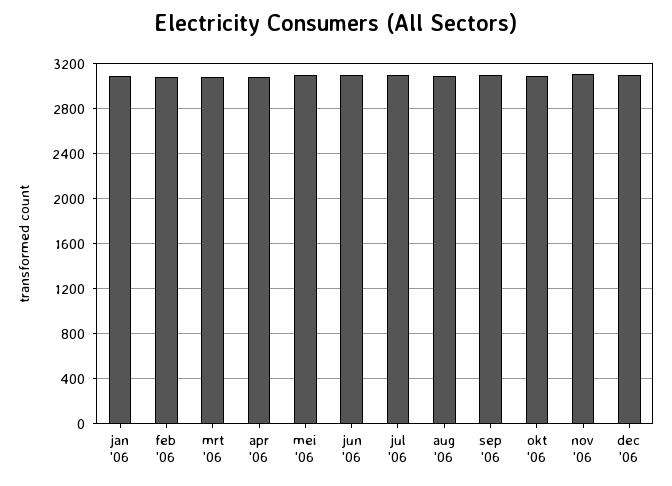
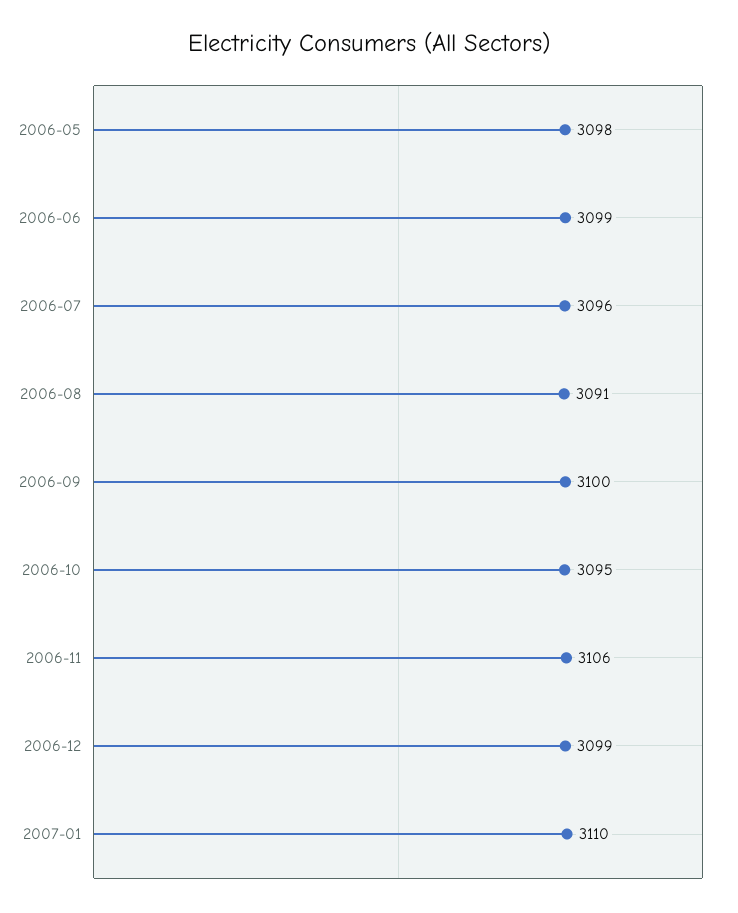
jan '06: 3100 -> none
feb '06: 3100 -> none
mrt '06: 3100 -> none
apr '06: 3100 -> none
2007-01: none -> 3110

